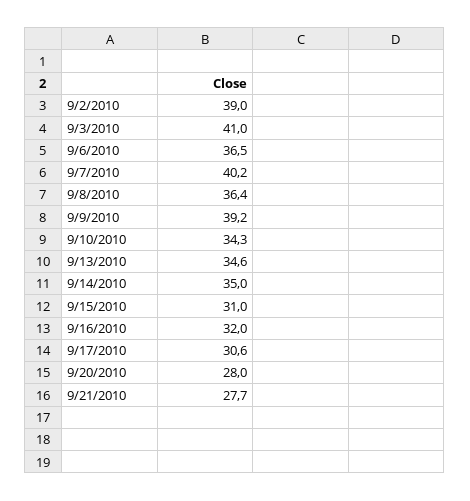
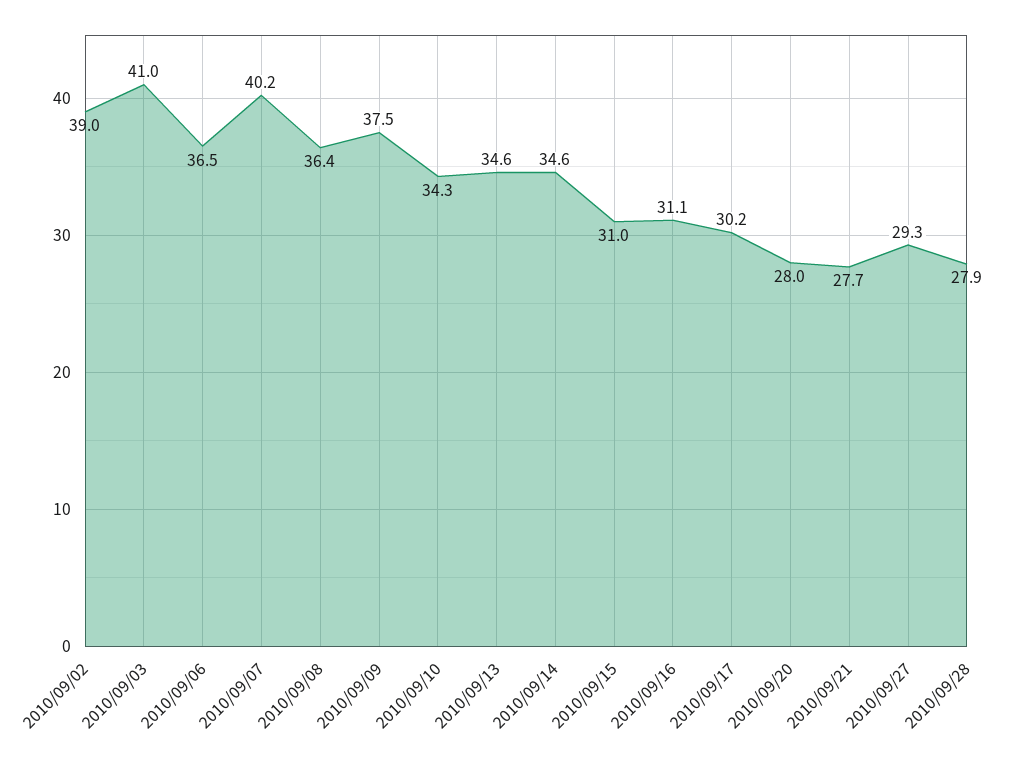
9/9/2010: 39.2 -> 37.5
9/14/2010: 35 -> 34.6
9/16/2010: 32 -> 31.1
9/17/2010: 30.6 -> 30.2
2010/09/27: none -> 29.3
2010/09/28: none -> 27.9

